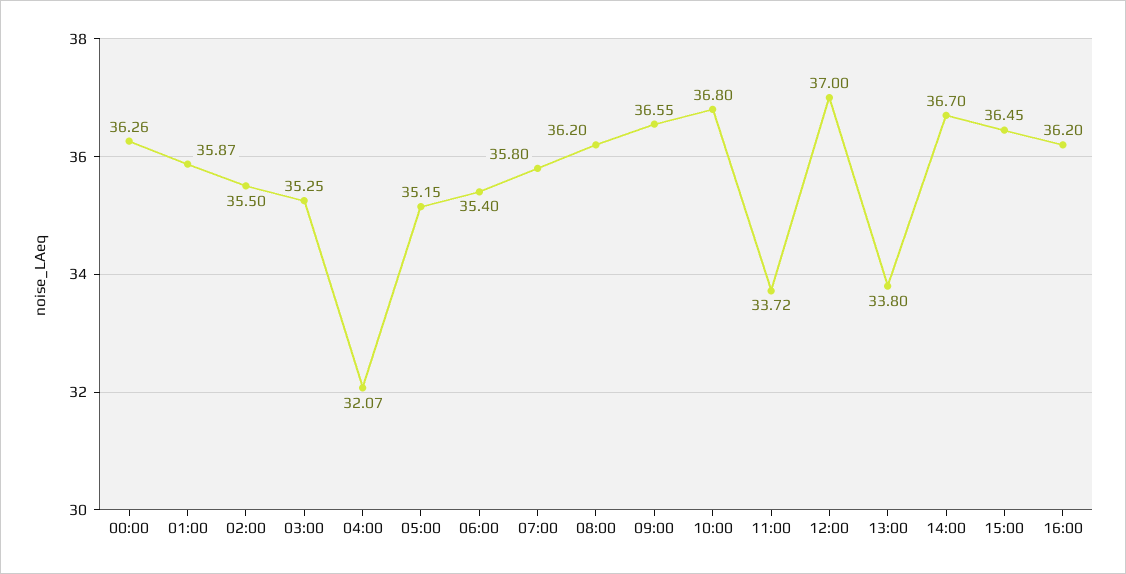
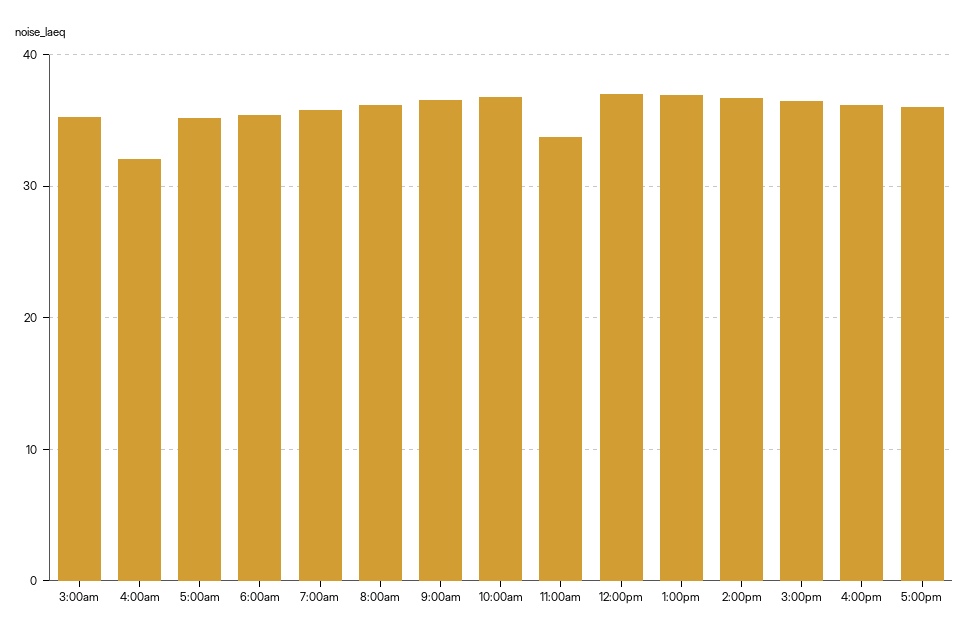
00:00: 36.26 -> none
01:00: 35.87 -> none
02:00: 35.5 -> none
13:00: 33.8 -> 37
5:00pm: none -> 36

